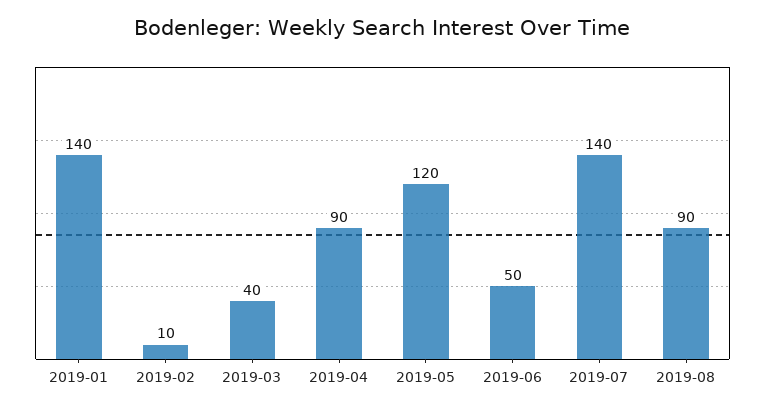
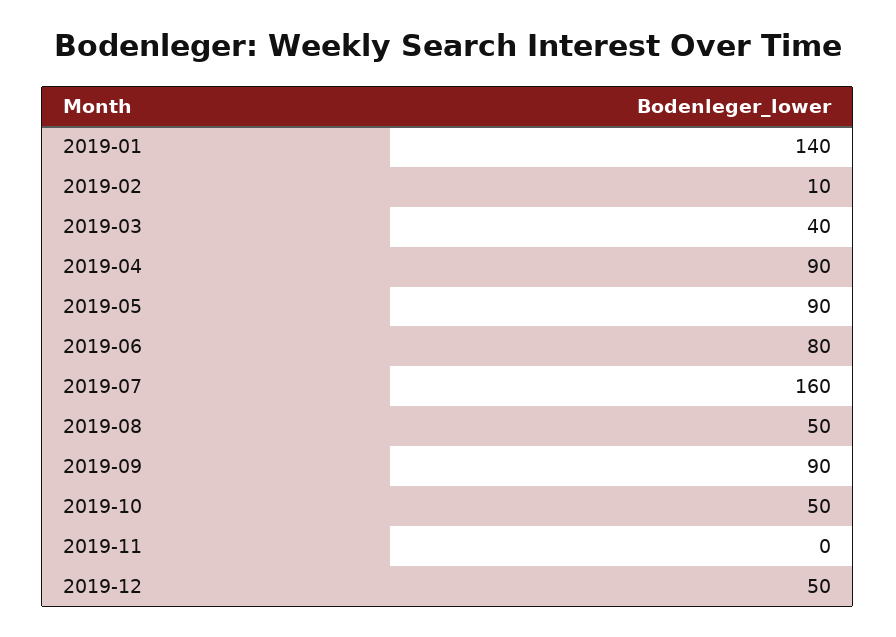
2019-05: 120 -> 90
2019-06: 50 -> 80
2019-07: 140 -> 160
2019-08: 90 -> 50
2019-09: none -> 90
2019-10: none -> 50
2019-11: none -> 0
2019-12: none -> 50

